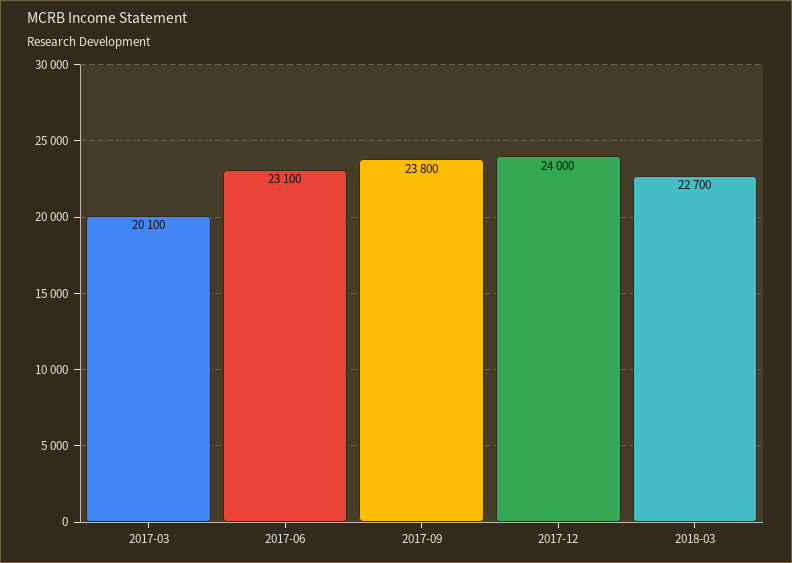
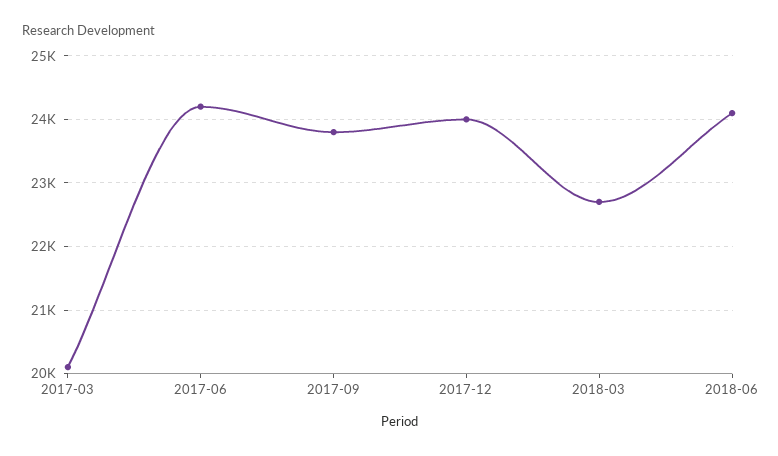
2017-06: 23100 -> 24200
2018-06: none -> 24100

